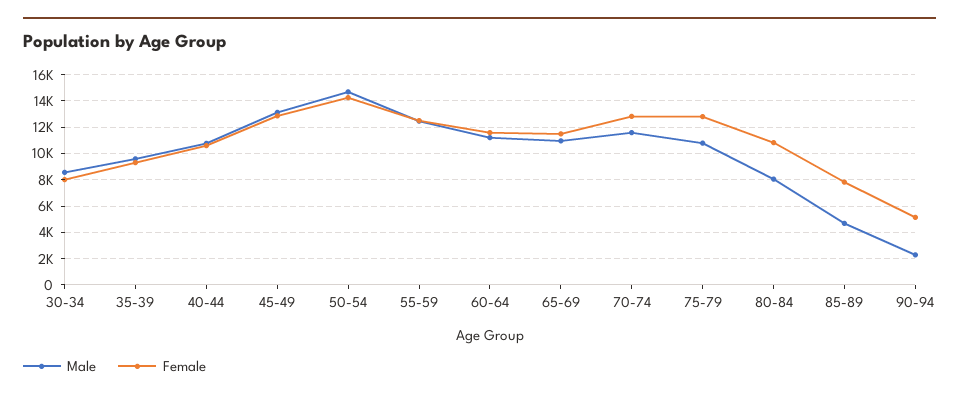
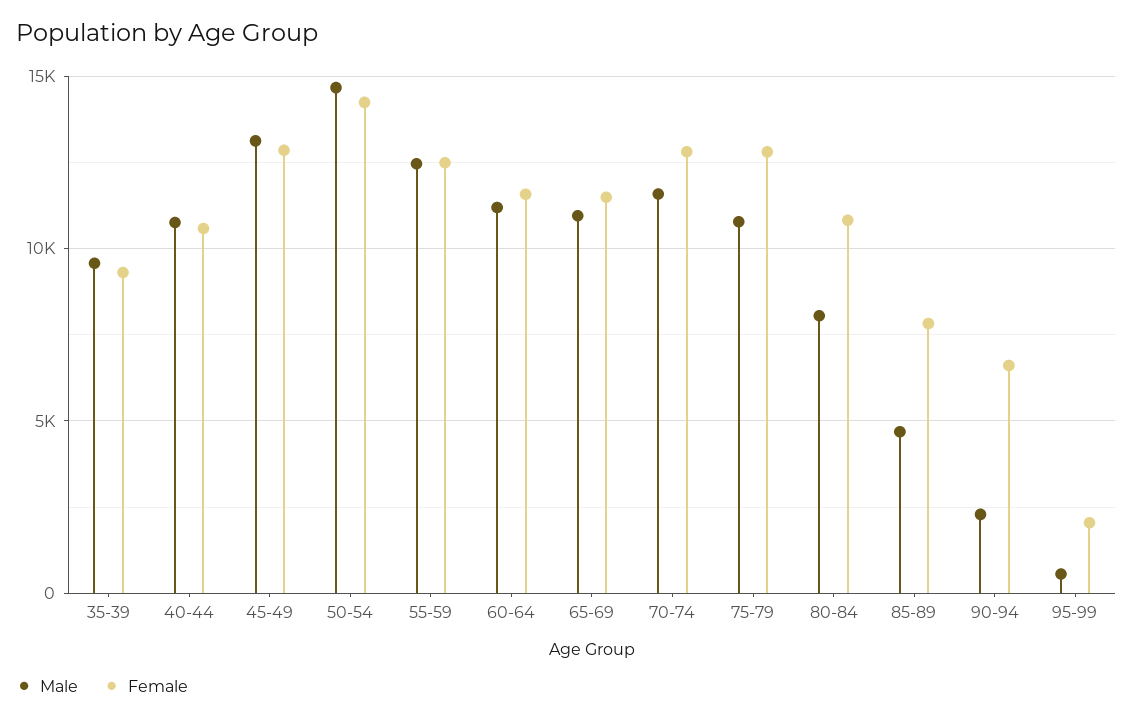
Male, 30-34: 8500 -> none
Female, 30-34: 8000 -> none
Female, 90-94: 5000 -> 6500
Male, 95-99: none -> 500
Female, 95-99: none -> 2000

